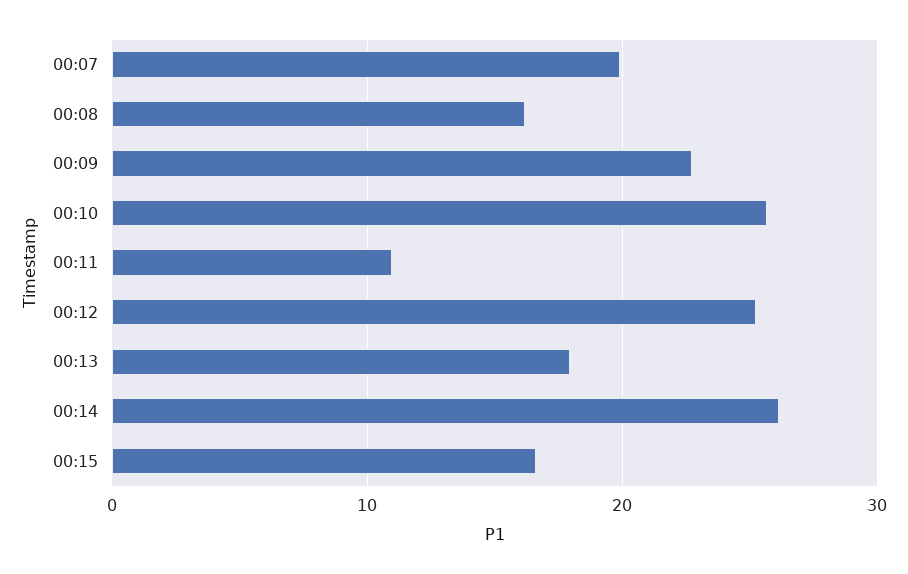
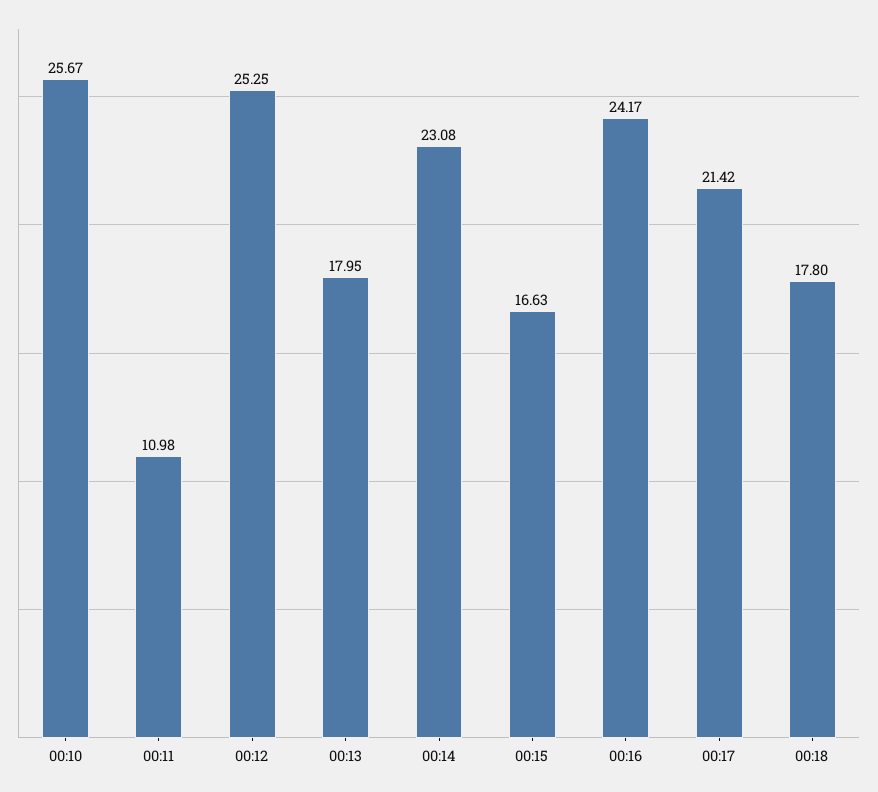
00:07: 20 -> none
00:08: 16 -> none
00:09: 23 -> none
00:14: 26 -> 23.08
00:16: none -> 24.17
00:17: none -> 21.42
00:18: none -> 17.8

